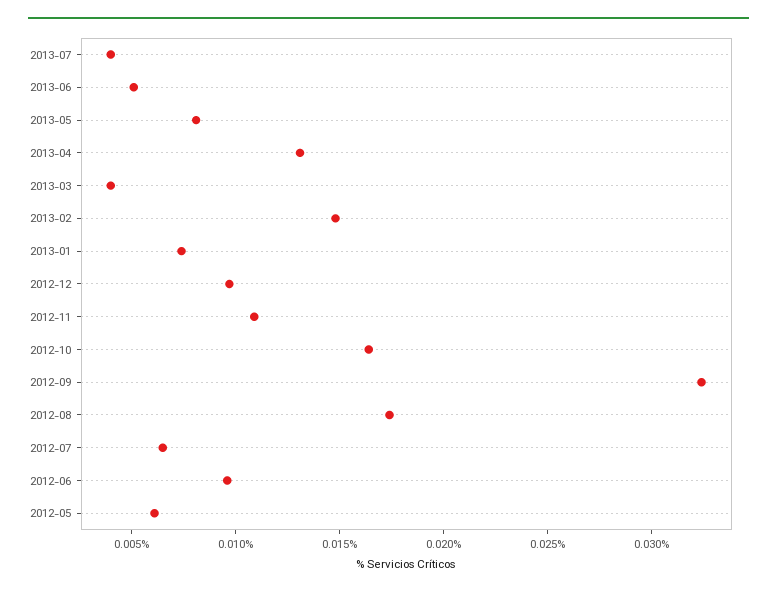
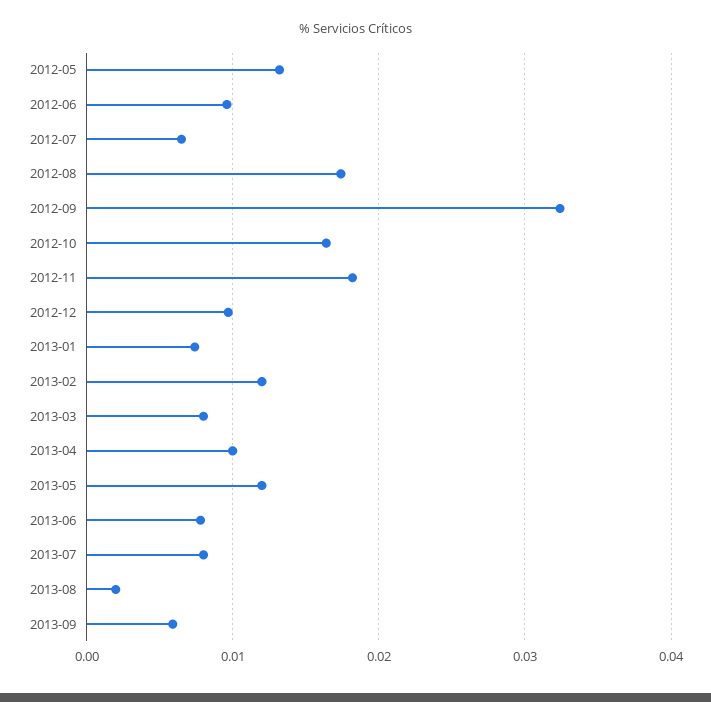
2013-07: 0.004 -> 0.008
2013-06: 0.005 -> 0.008
2013-05: 0.008 -> 0.012
2013-04: 0.013 -> 0.01
2013-03: 0.004 -> 0.008
2013-02: 0.015 -> 0.012
2012-11: 0.011 -> 0.018
2012-05: 0.006 -> 0.013
2013-08: none -> 0.002
2013-09: none -> 0.006

